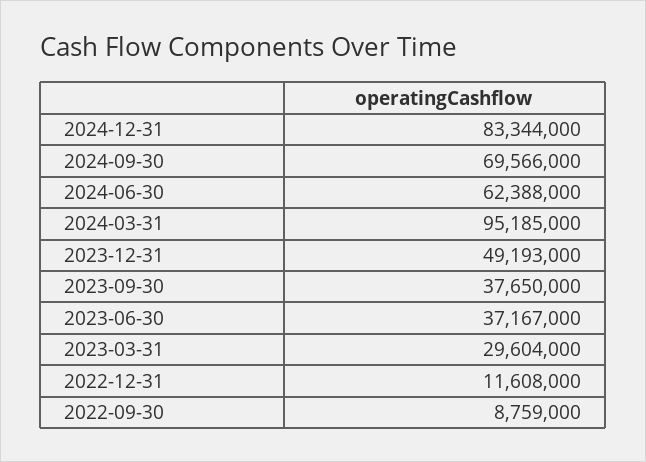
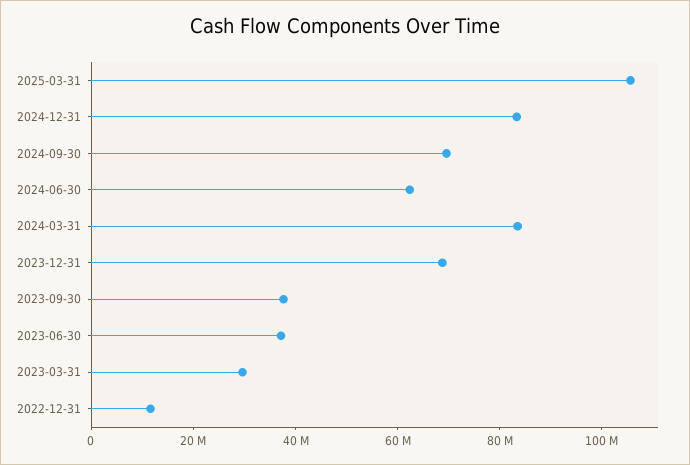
2024-03-31: 95185000 -> 85000000
2023-12-31: 49193000 -> 70000000
2022-09-30: 8759000 -> none
2025-03-31: none -> 105000000

